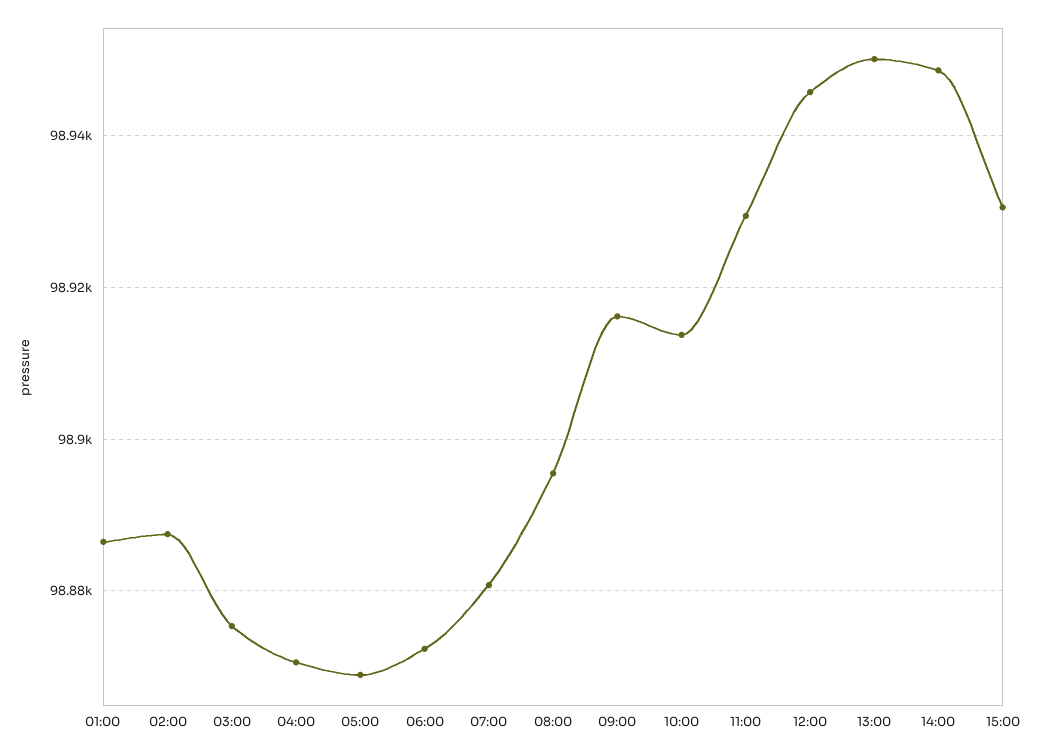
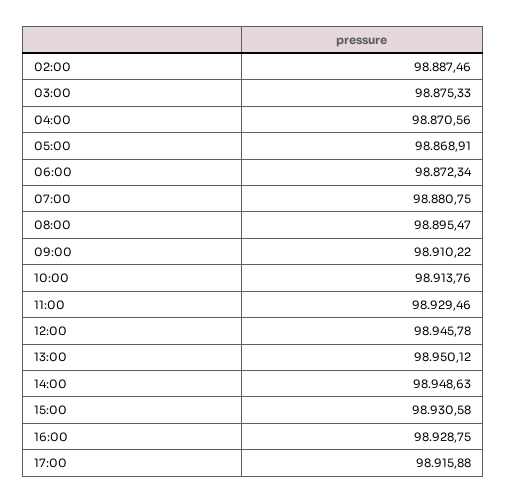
01:00: 98886 -> none
09:00: 98916 -> 98910.22
16:00: none -> 98928.75
17:00: none -> 98915.88

